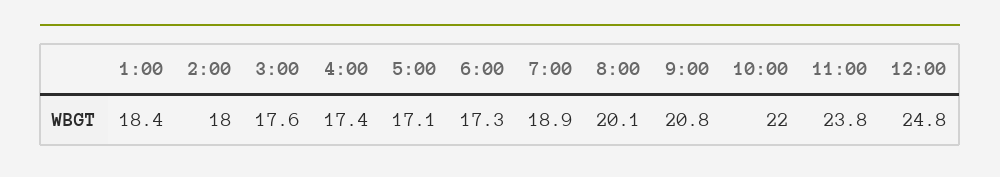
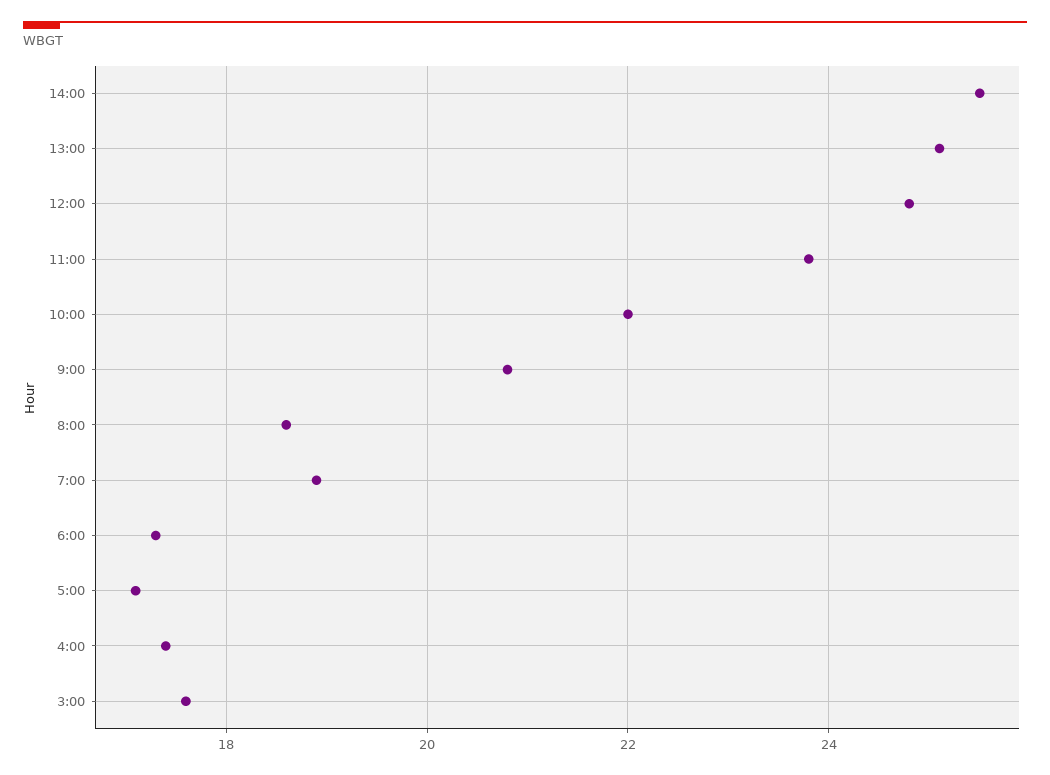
1:00: 18.4 -> none
2:00: 18 -> none
8:00: 20.1 -> 18.5
14:00: none -> 25.5
13:00: none -> 25

